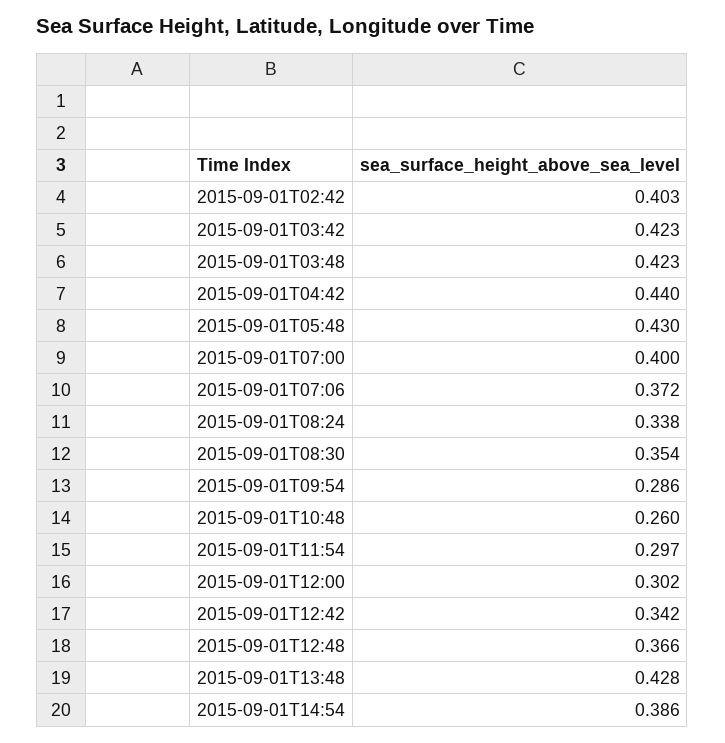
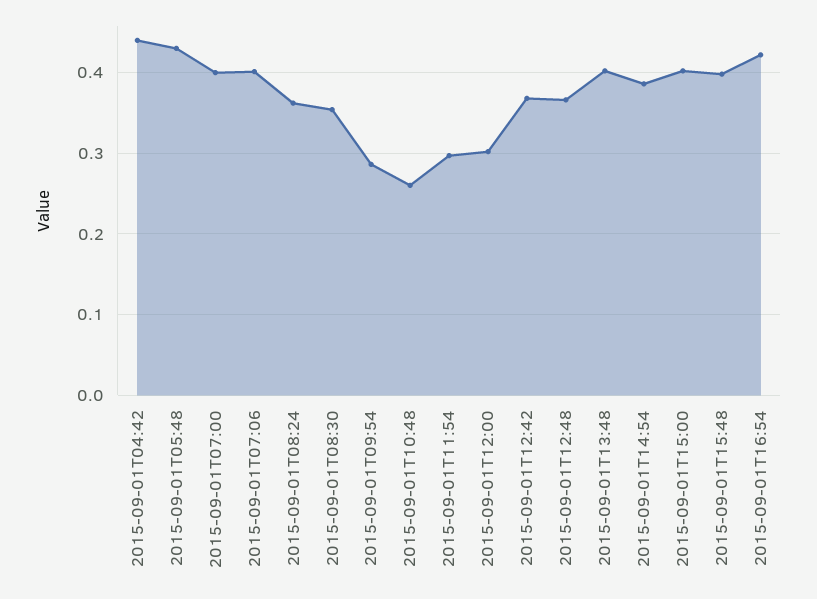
2015-09-01T02:42: 0.403 -> none
2015-09-01T03:42: 0.423 -> none
2015-09-01T03:48: 0.423 -> none
2015-09-01T07:06: 0.372 -> 0.4
2015-09-01T08:24: 0.338 -> 0.36
2015-09-01T12:42: 0.342 -> 0.37
2015-09-01T13:48: 0.428 -> 0.4
2015-09-01T15:00: none -> 0.4
2015-09-01T15:48: none -> 0.4
2015-09-01T16:54: none -> 0.42

